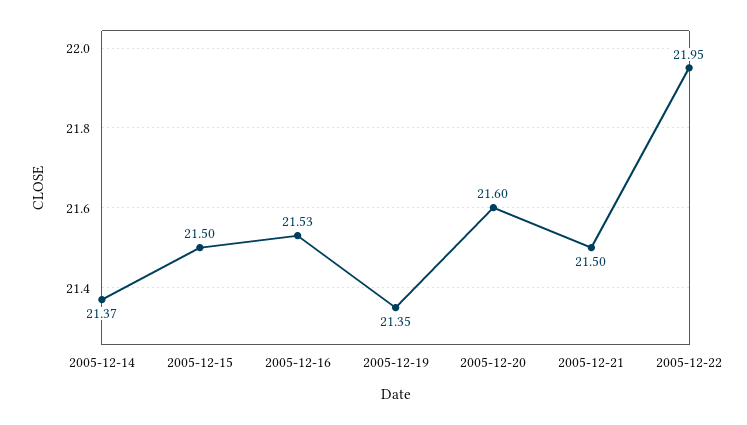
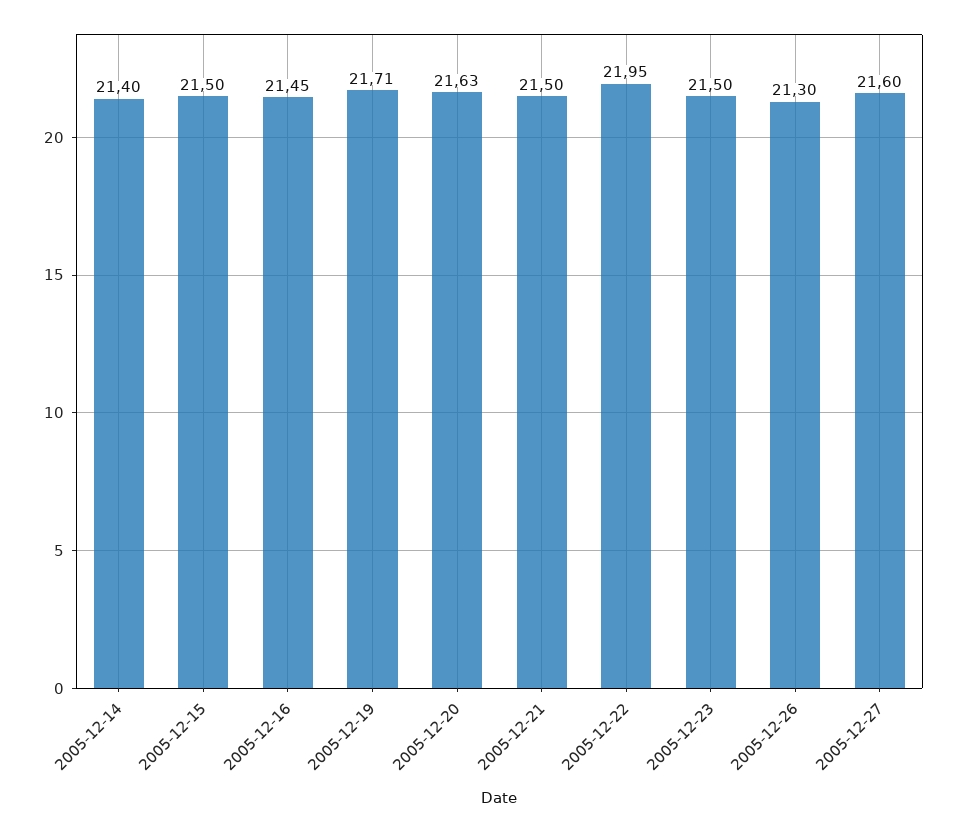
2005-12-14: 21.37 -> 21.4
2005-12-16: 21.53 -> 21.45
2005-12-19: 21.35 -> 21.71
2005-12-20: 21.6 -> 21.63
2005-12-23: none -> 21.5
2005-12-26: none -> 21.3
2005-12-27: none -> 21.6

